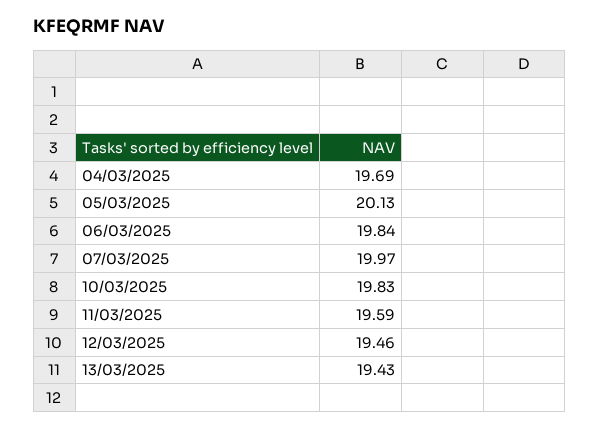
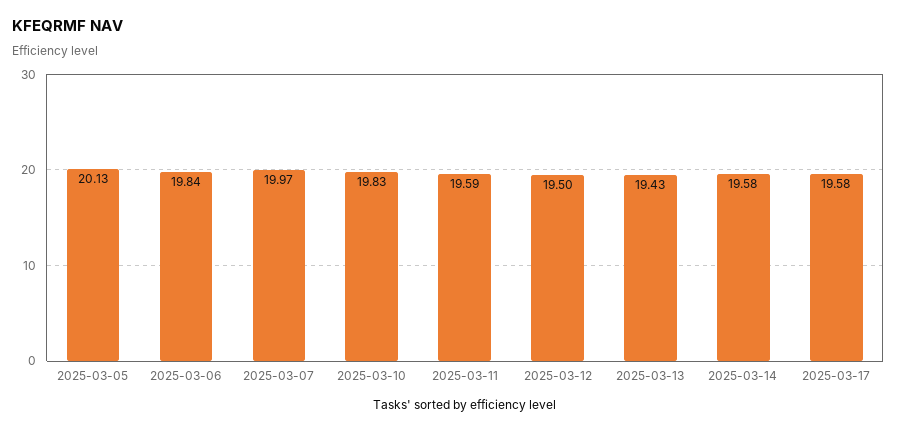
04/03/2025: 19.69 -> none
12/03/2025: 19.46 -> 19.5
2025-03-14: none -> 19.58
2025-03-17: none -> 19.58

